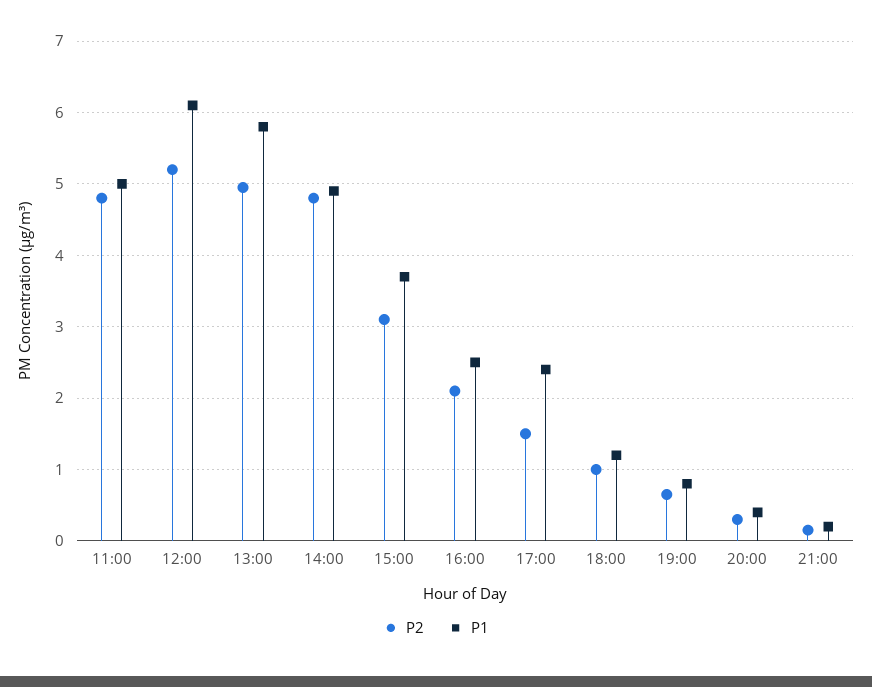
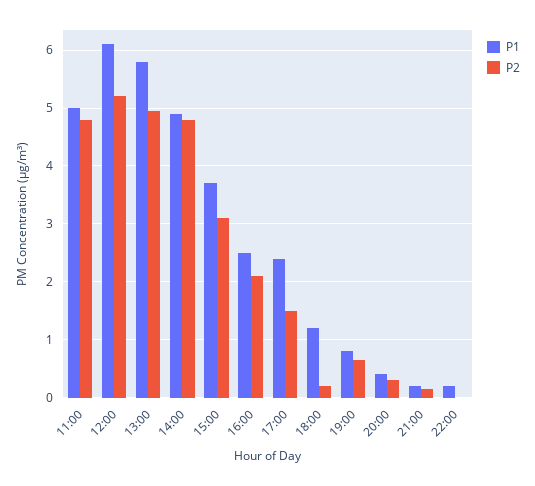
P2, 18:00: 1 -> 0.2
P1, 22:00: none -> 0.2
P2, 22:00: none -> 0

